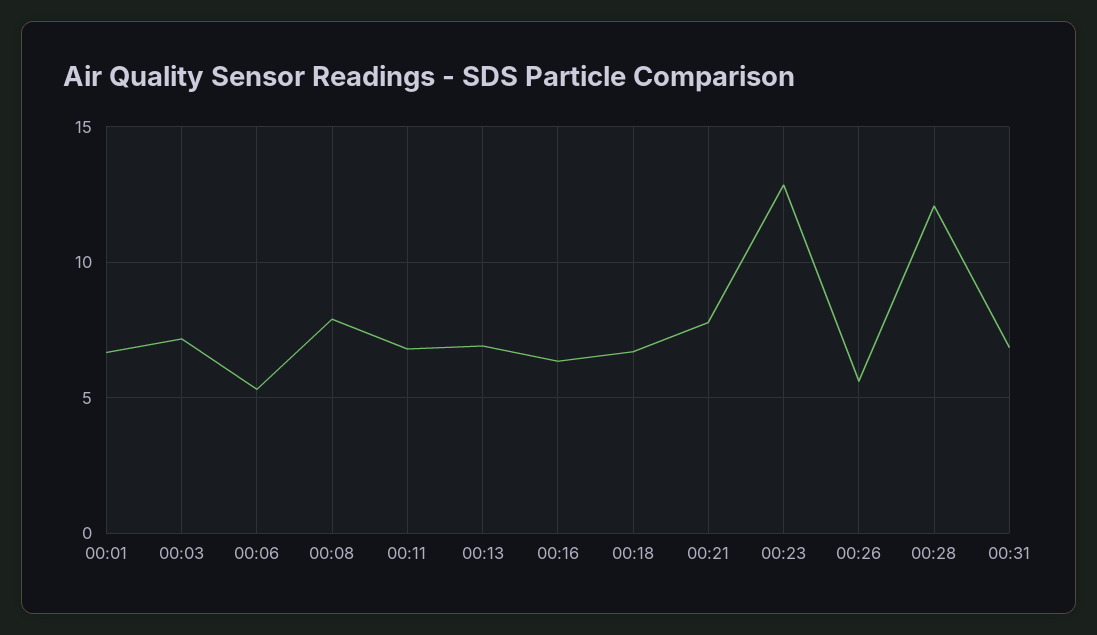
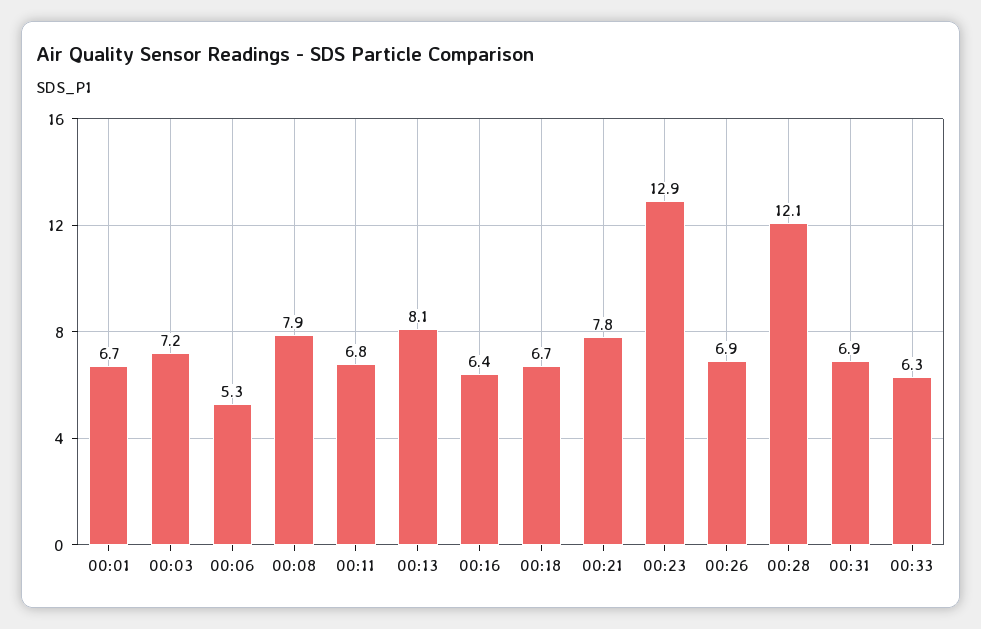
00:13: 7 -> 8.1
00:26: 5.5 -> 6.9
00:33: none -> 6.3

